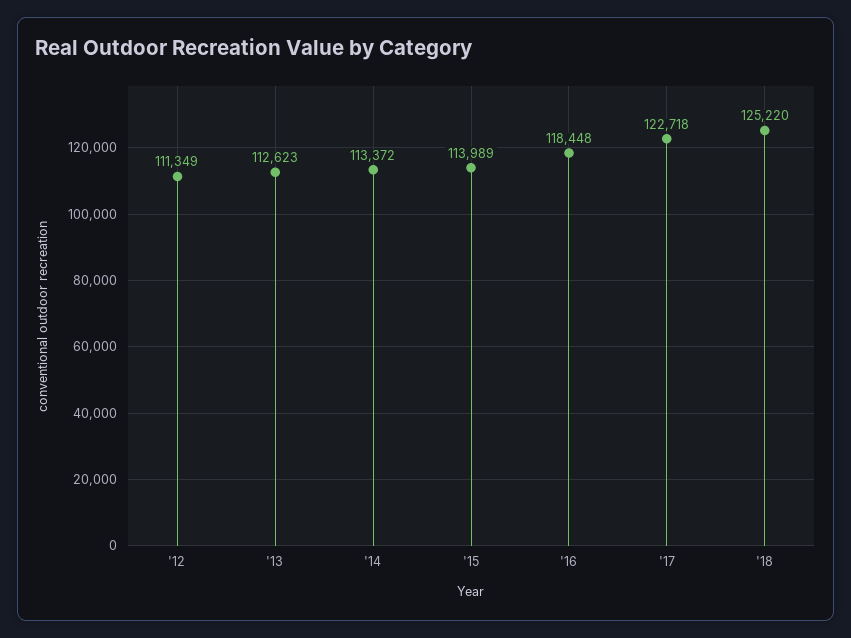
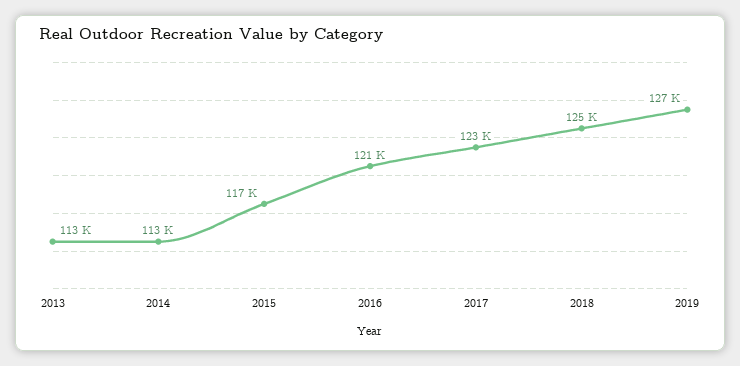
'12: 111349 -> none
'15: 113989 -> 117000
'16: 118448 -> 121000
2019: none -> 127000

